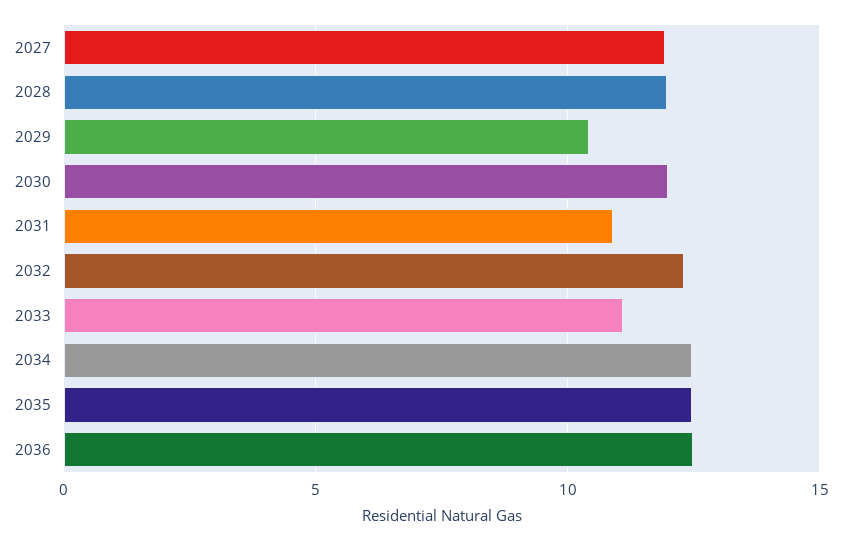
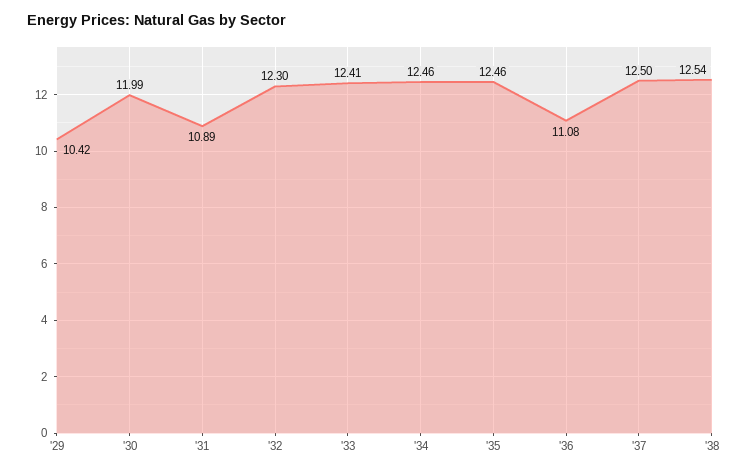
2027: 12 -> none
2028: 12 -> none
2033: 11 -> 12.41
2036: 12.5 -> 11.08
'37: none -> 12.5
'38: none -> 12.54

